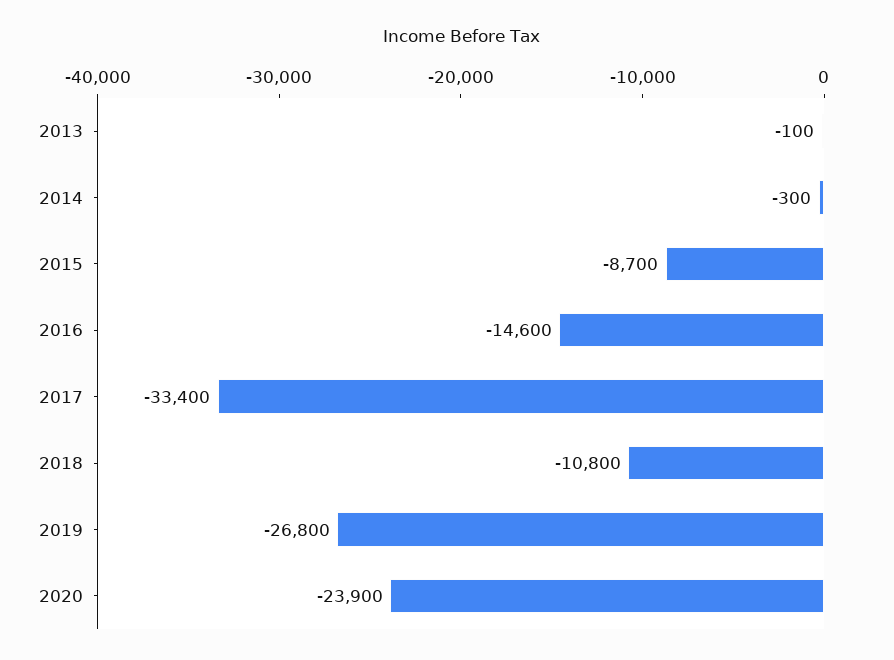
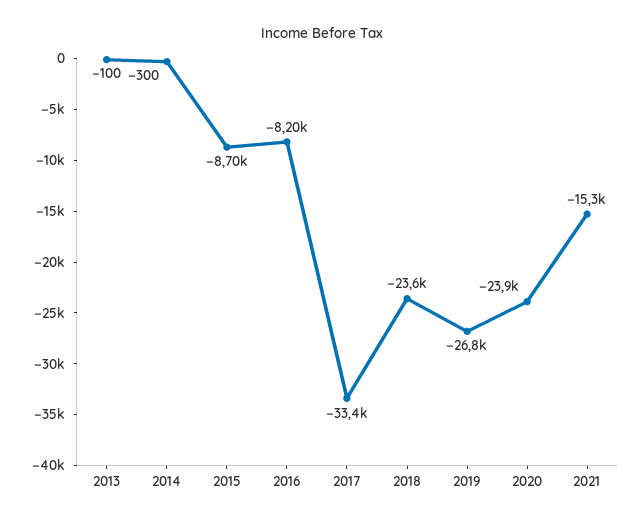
2016: -14600 -> -8200
2018: -10800 -> -23600
2021: none -> -15300

